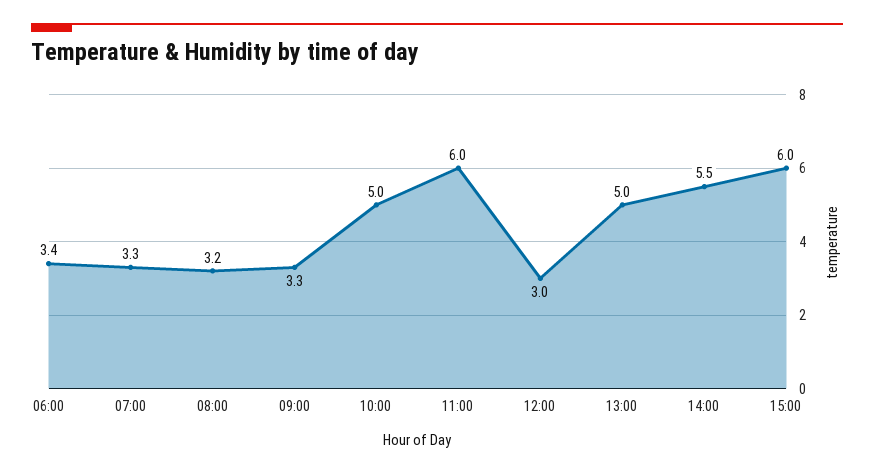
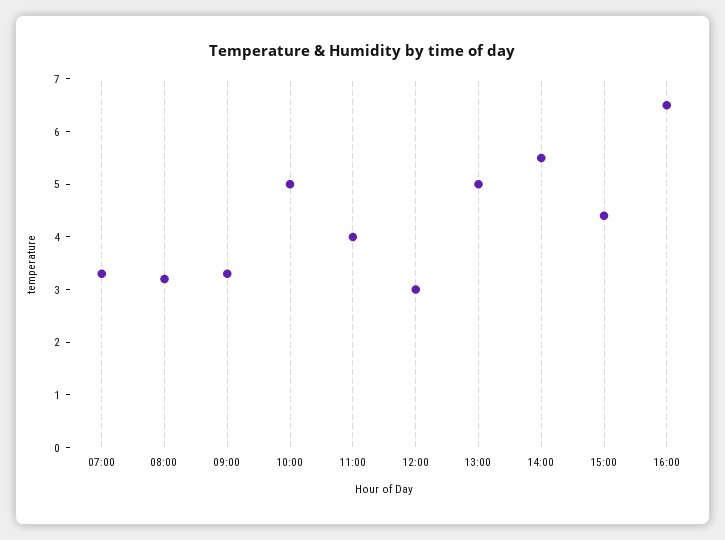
06:00: 3.4 -> none
11:00: 6 -> 4
15:00: 6 -> 4.5
16:00: none -> 6.5

